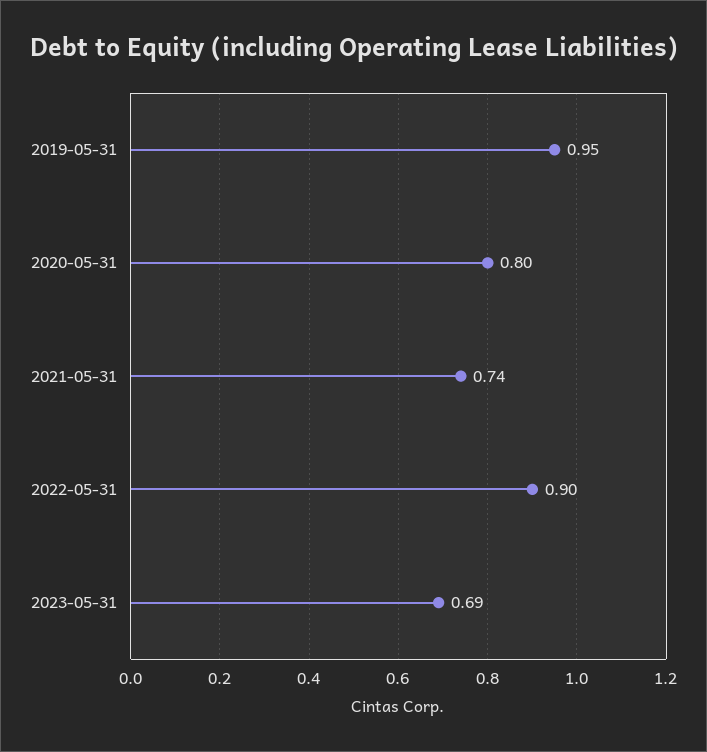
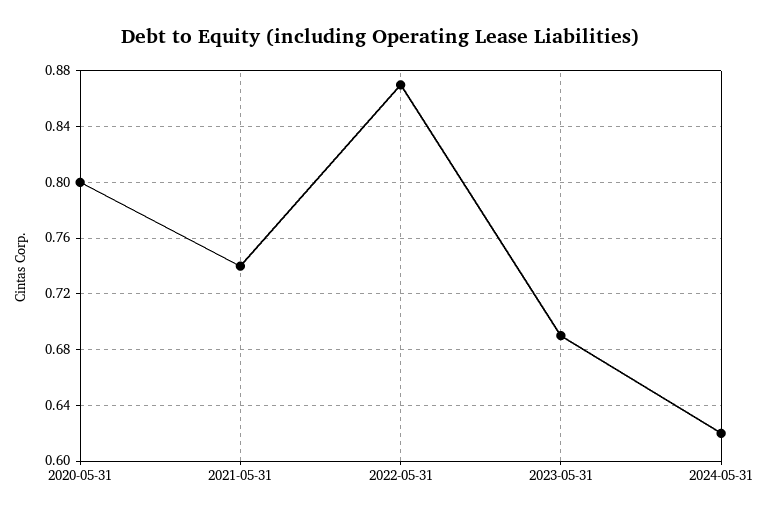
2019-05-31: 0.95 -> none
2022-05-31: 0.9 -> 0.87
2024-05-31: none -> 0.62

